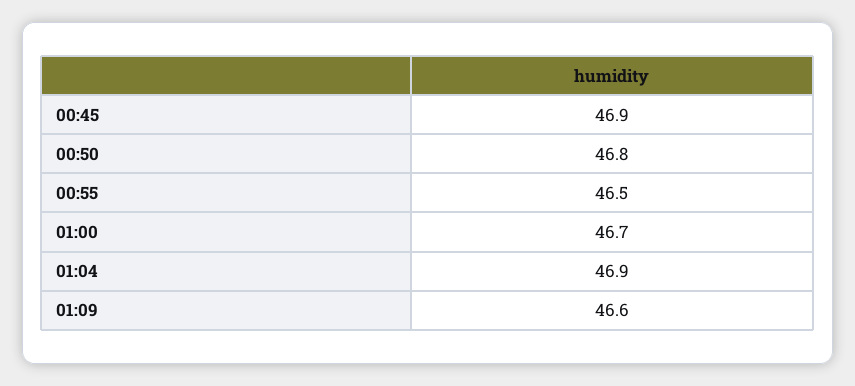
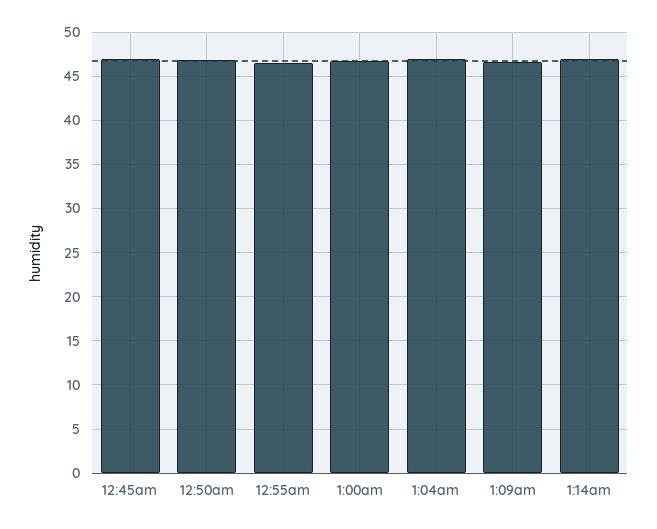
1:14am: none -> 47

